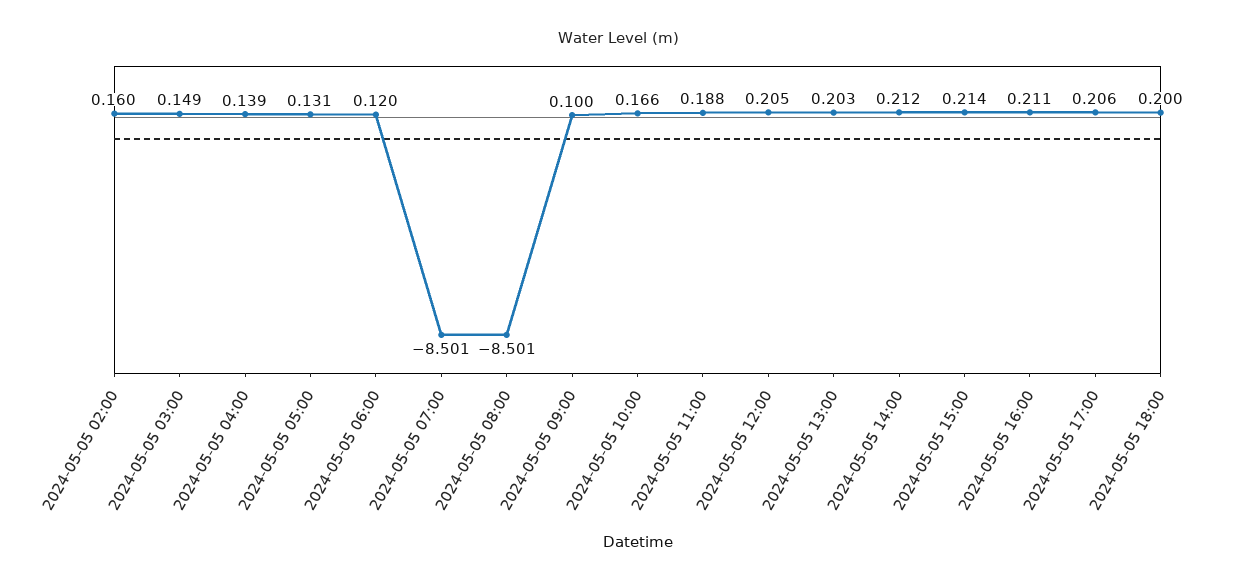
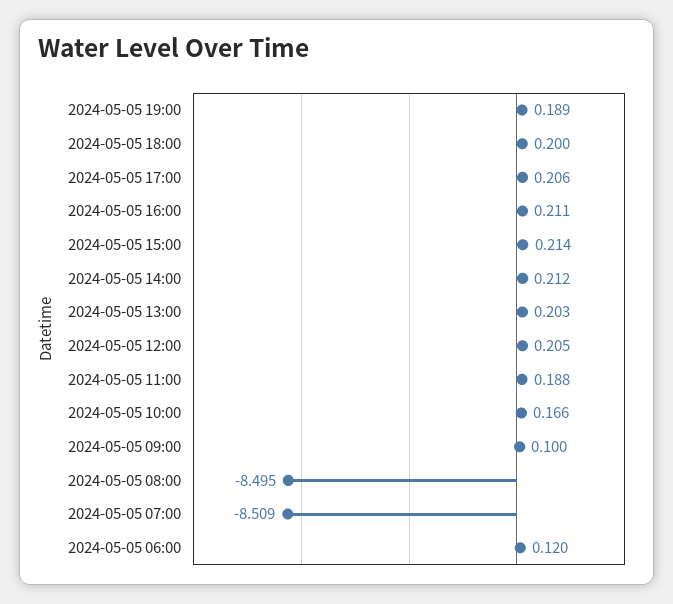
2024-05-05 02:00: 0.16 -> none
2024-05-05 03:00: 0.149 -> none
2024-05-05 04:00: 0.139 -> none
2024-05-05 05:00: 0.131 -> none
2024-05-05 07:00: -8.501 -> -8.509
2024-05-05 08:00: -8.501 -> -8.495
2024-05-05 19:00: none -> 0.189

